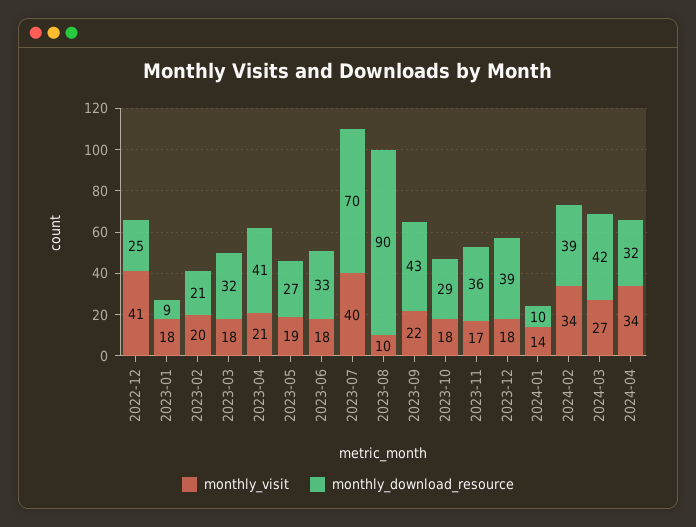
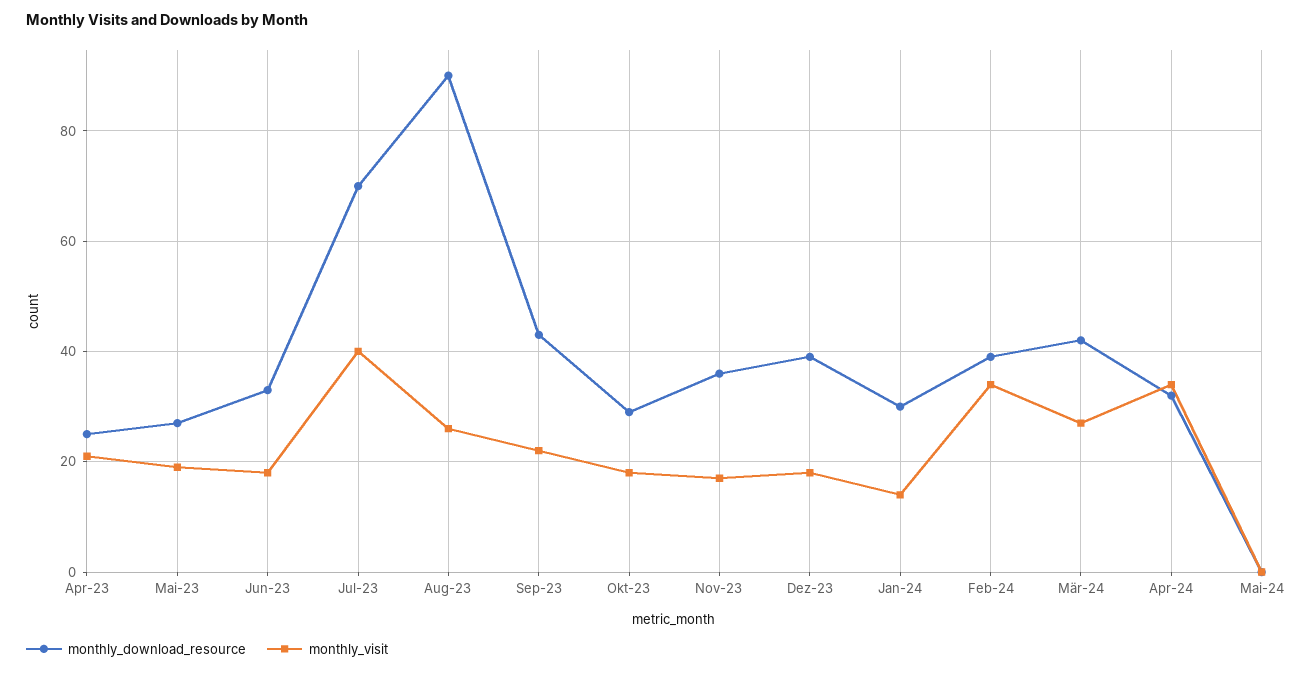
monthly_visit, 2022-12: 41 -> none
monthly_download_resource, 2022-12: 25 -> none
monthly_visit, 2023-01: 18 -> none
monthly_download_resource, 2023-01: 9 -> none
monthly_visit, 2023-02: 20 -> none
monthly_download_resource, 2023-02: 21 -> none
monthly_visit, 2023-03: 18 -> none
monthly_download_resource, 2023-03: 32 -> none
monthly_download_resource, 2023-04: 41 -> 25
monthly_visit, 2023-08: 10 -> 25
monthly_download_resource, 2024-01: 10 -> 30
monthly_download_resource, Mai-24: none -> 0
monthly_visit, Mai-24: none -> 0

